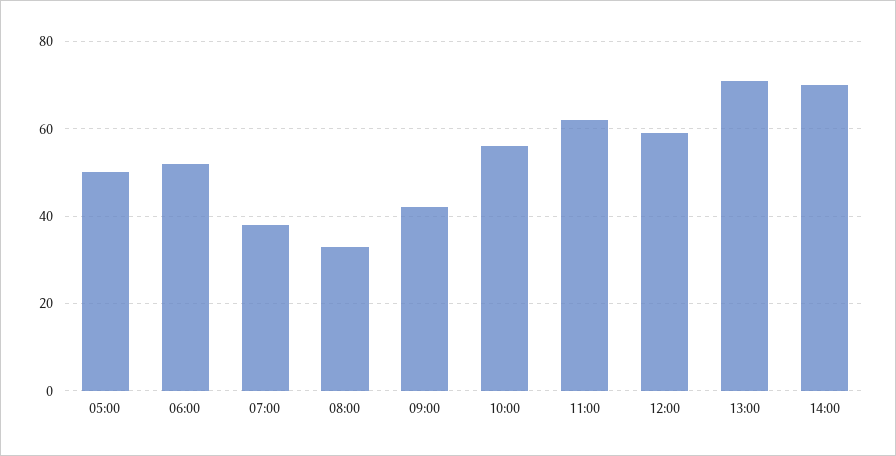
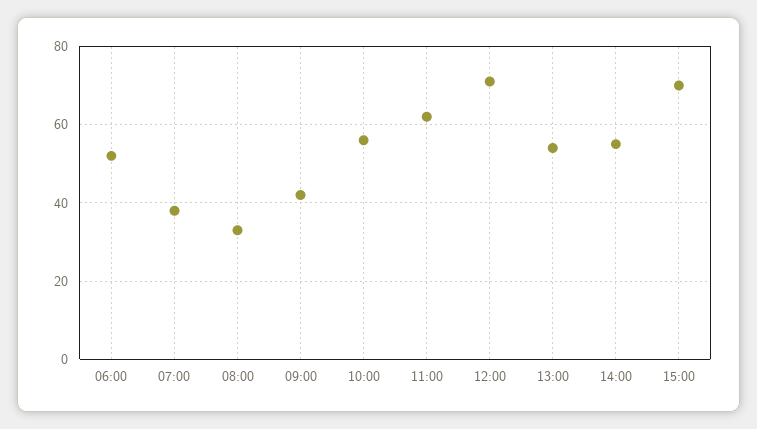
05:00: 50 -> none
12:00: 60 -> 70
13:00: 70 -> 55
14:00: 70 -> 55
15:00: none -> 70

